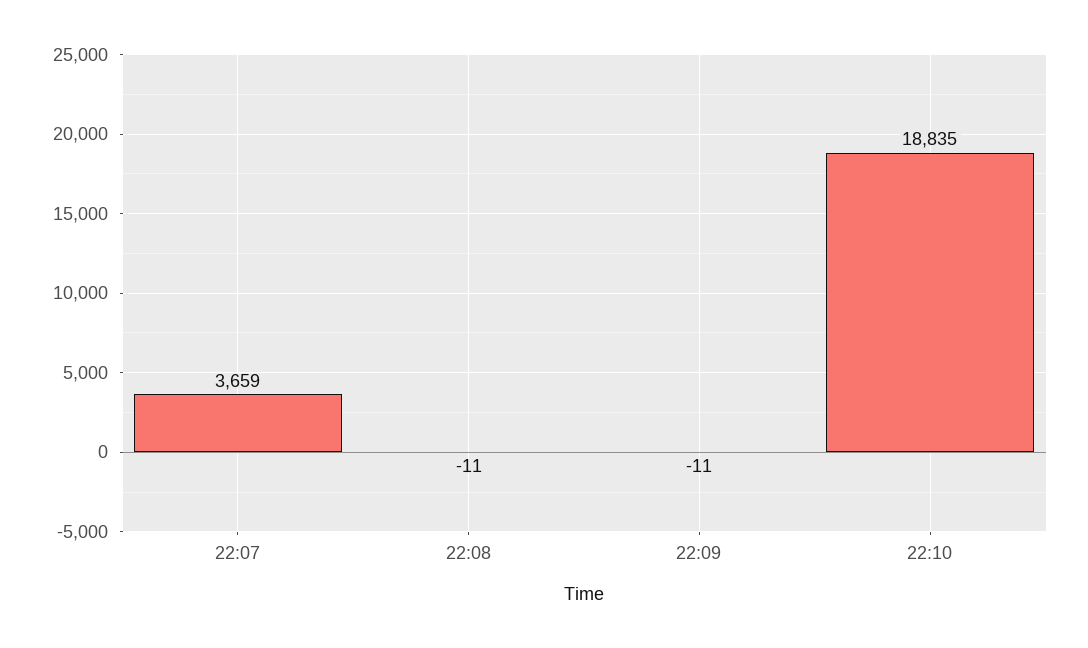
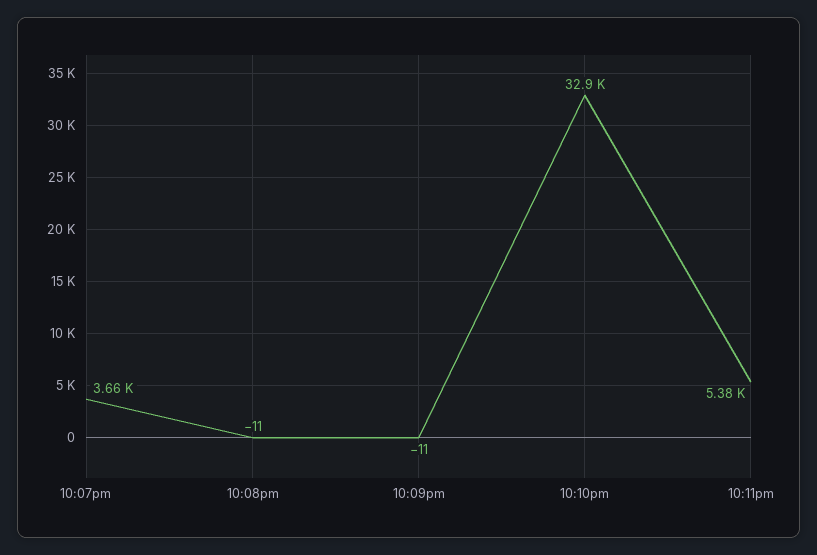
22:10: 18835 -> 32900
10:11pm: none -> 5380

